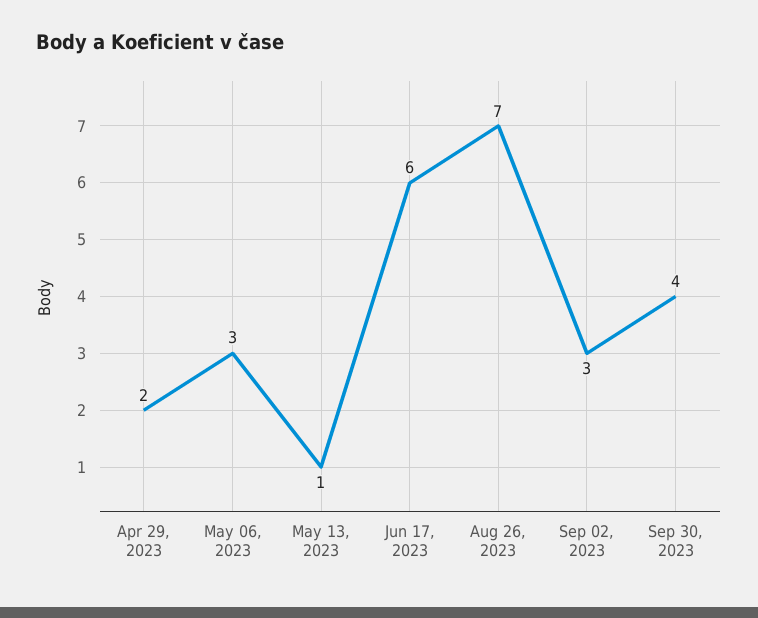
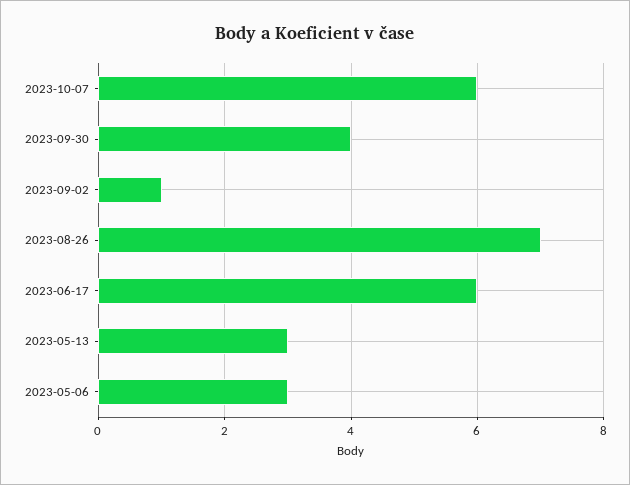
Apr 29, 2023: 2 -> none
May 13, 2023: 1 -> 3
Sep 02, 2023: 3 -> 1
2023-10-07: none -> 6

